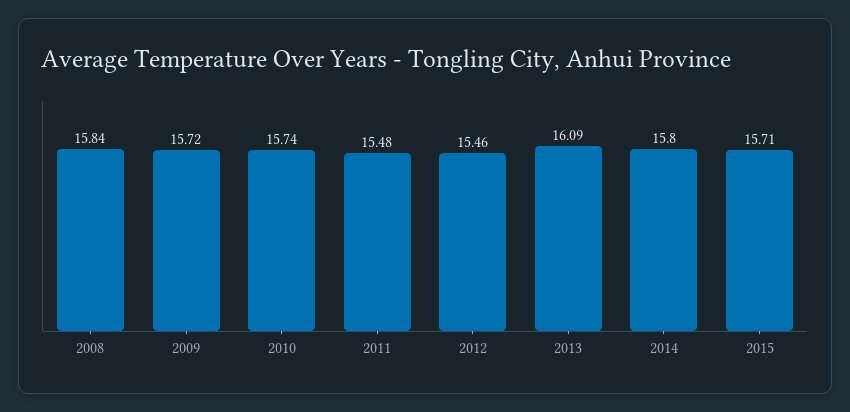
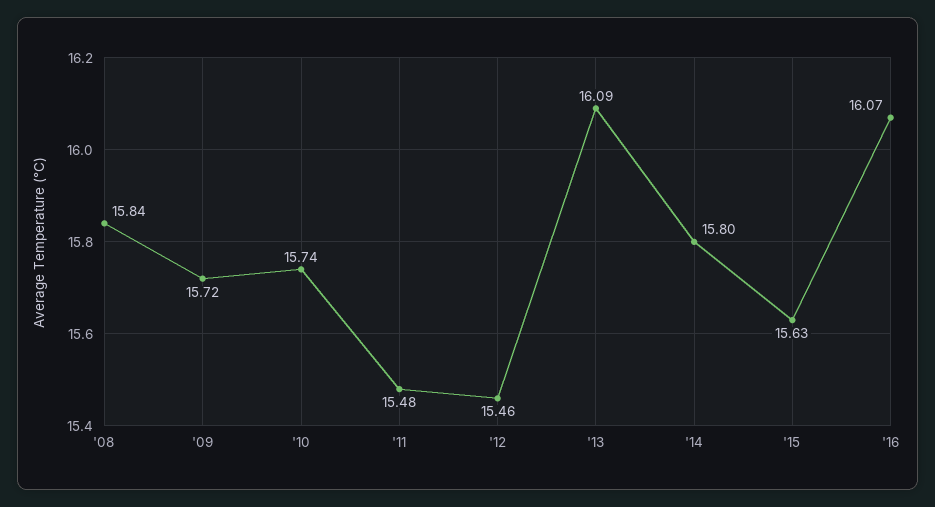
2015: 15.71 -> 15.63
'16: none -> 16.07

